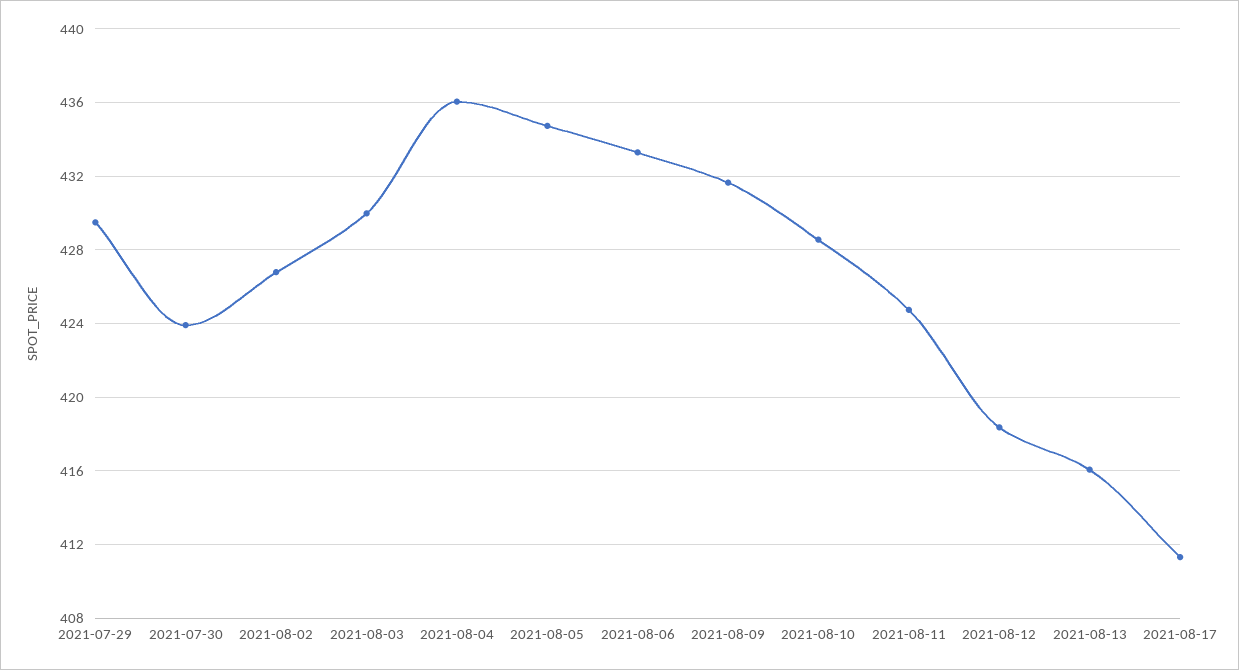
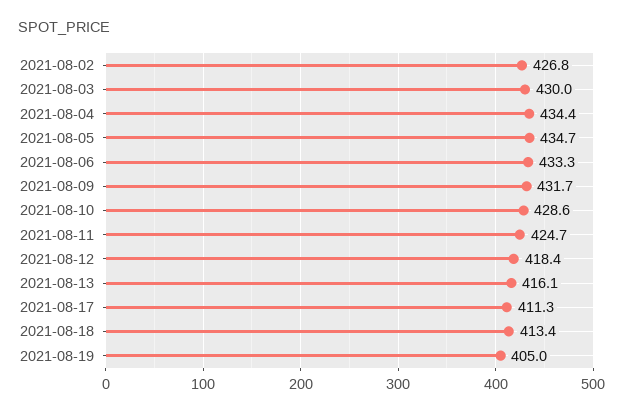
2021-07-29: 429.5 -> none
2021-07-30: 424 -> none
2021-08-04: 436 -> 434.4
2021-08-18: none -> 413.4
2021-08-19: none -> 405

